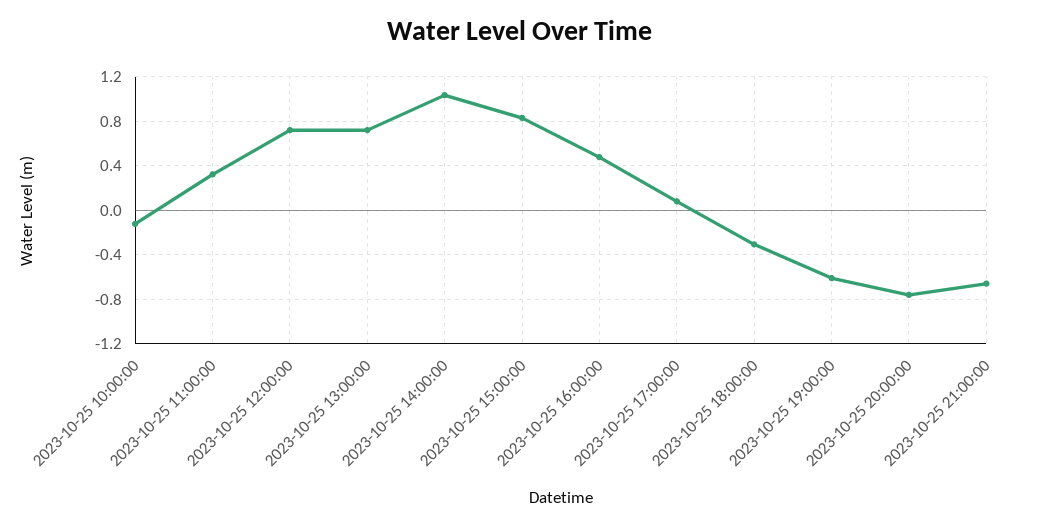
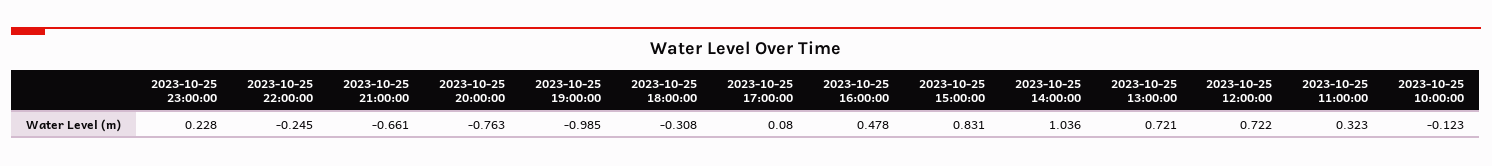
2023-10-25 19:00:00: -0.6 -> -0.985
2023-10-25 23:00:00: none -> 0.228
2023-10-25 22:00:00: none -> -0.245

